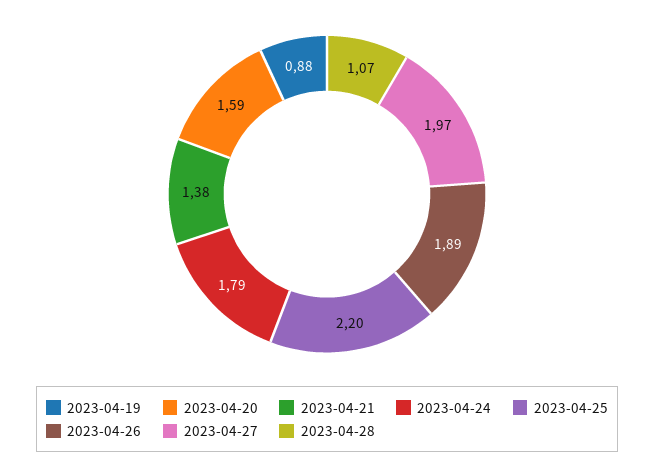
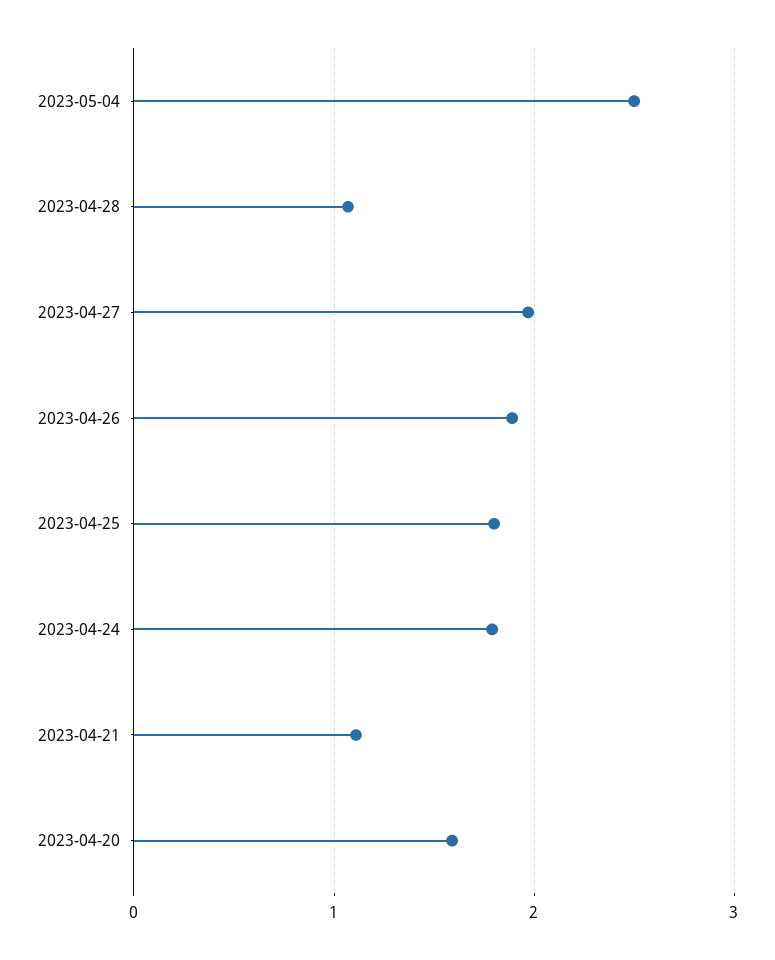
2023-04-19: 0.88 -> none
2023-04-21: 1.38 -> 1.1
2023-04-25: 2.2 -> 1.8
2023-05-04: none -> 2.5

